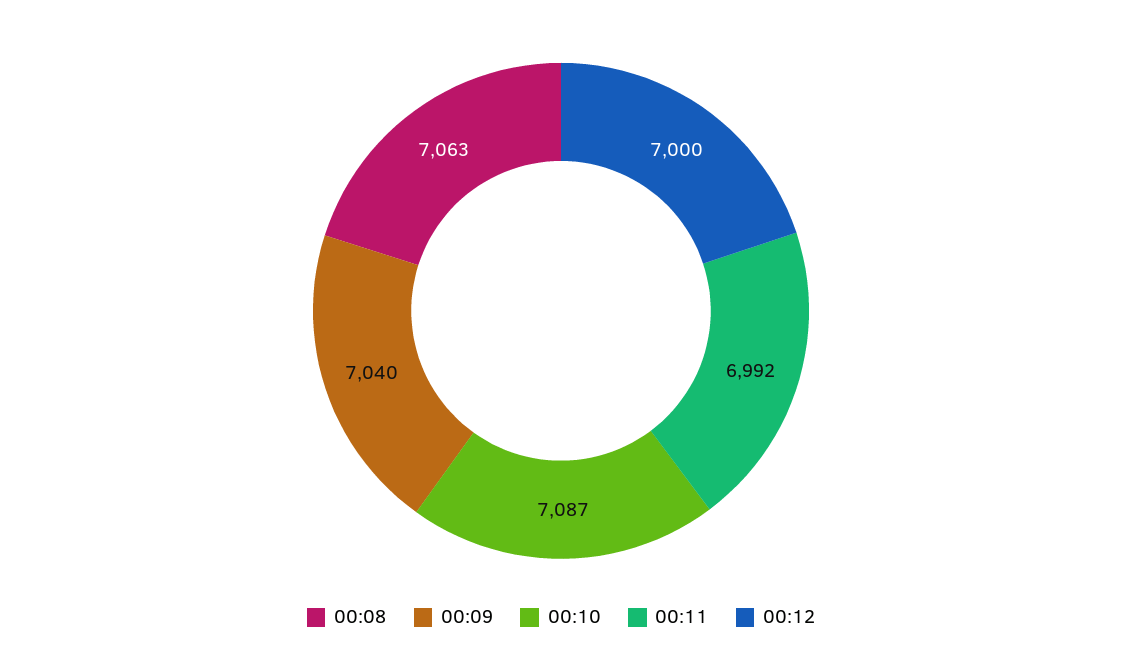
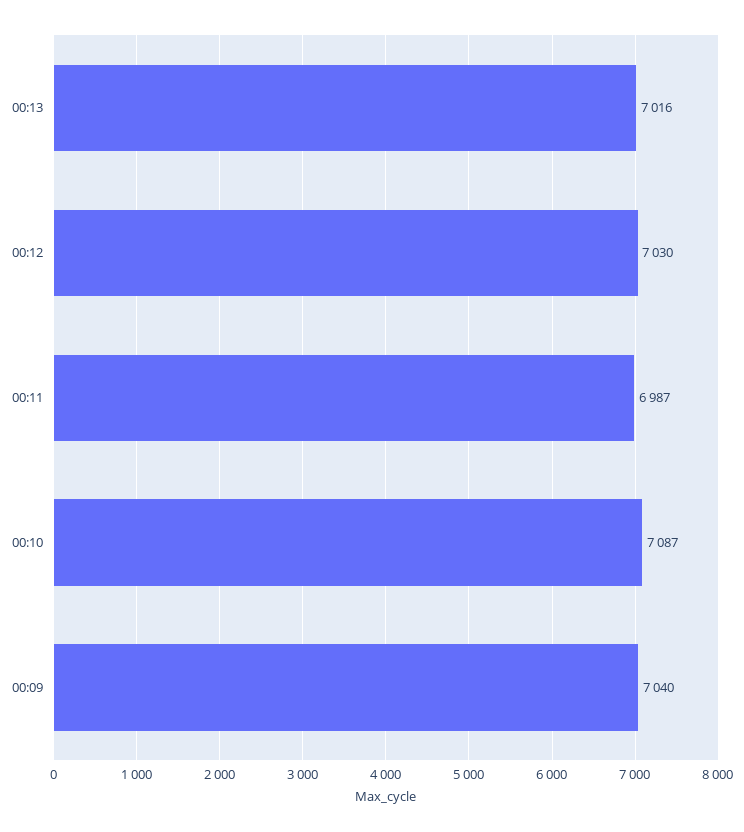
00:08: 7063 -> none
00:11: 6992 -> 6987
00:12: 7000 -> 7030
00:13: none -> 7016

